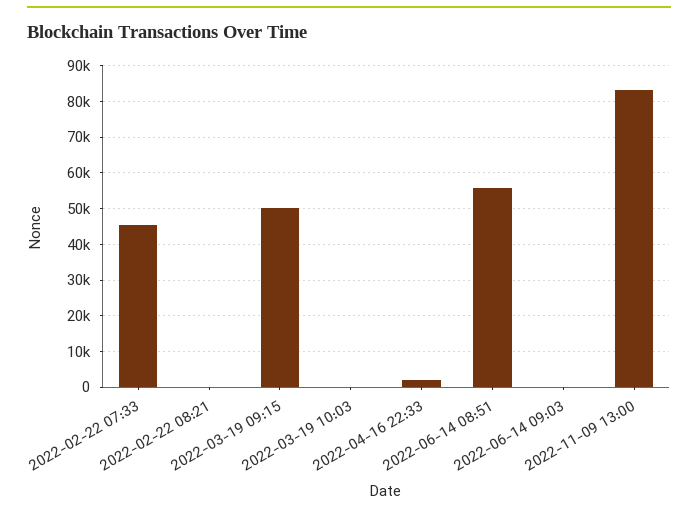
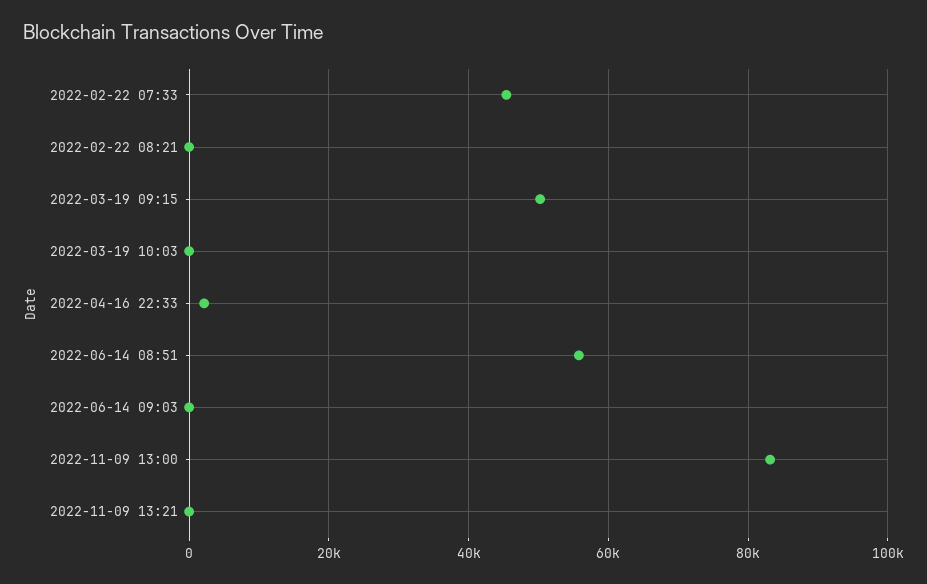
2022-11-09 13:21: none -> 0

